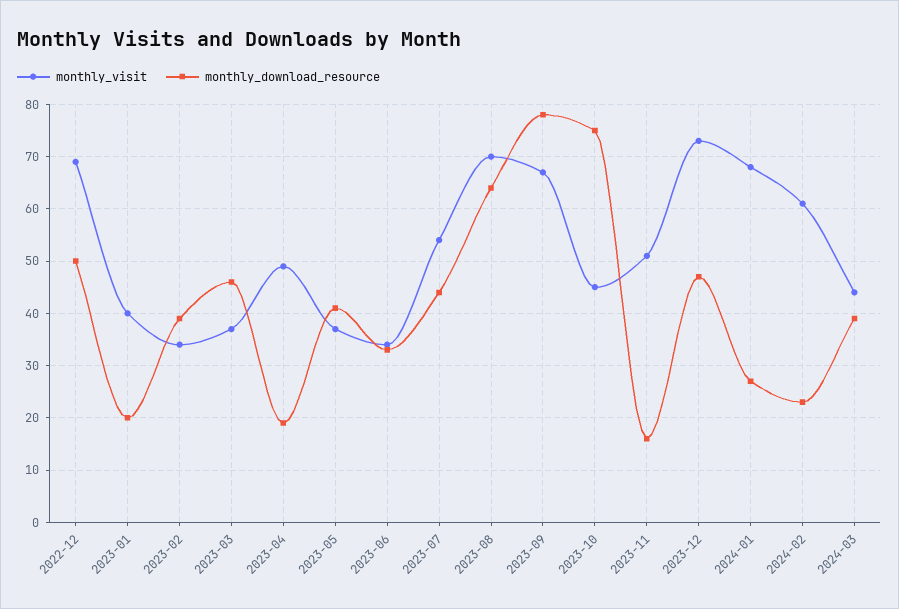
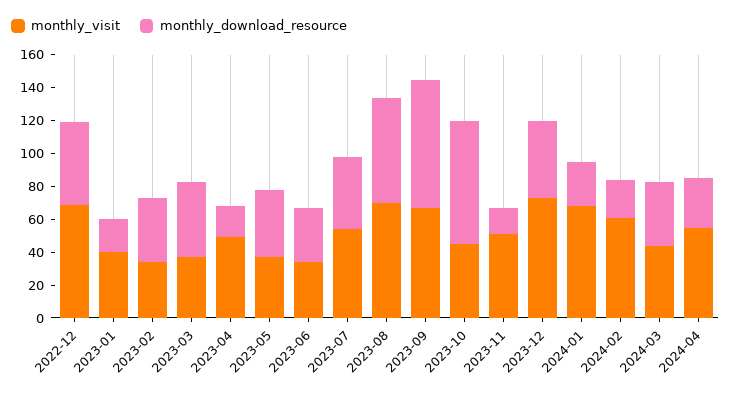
monthly_visit, 2024-04: none -> 55
monthly_download_resource, 2024-04: none -> 30

